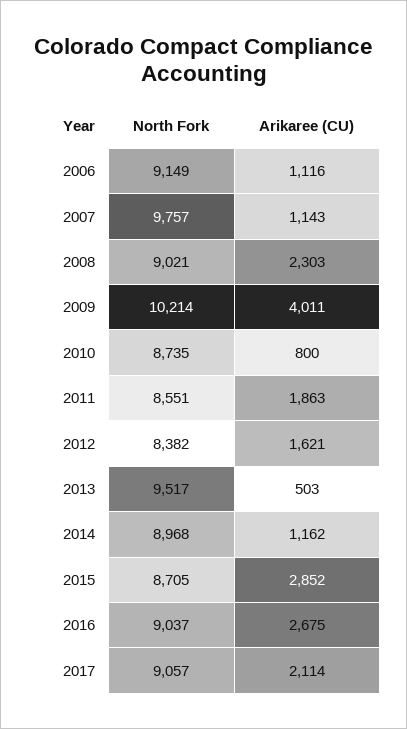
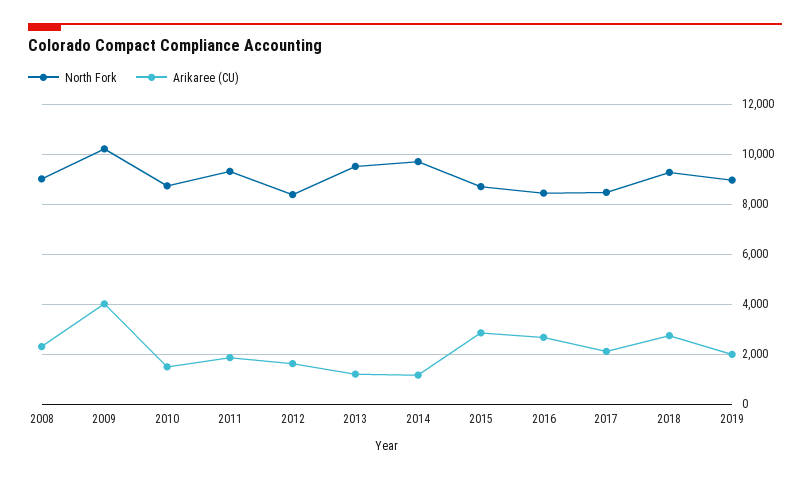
North Fork, 2006: 9149 -> none
Arikaree (CU), 2006: 1116 -> none
North Fork, 2007: 9757 -> none
Arikaree (CU), 2007: 1143 -> none
Arikaree (CU), 2010: 800 -> 1500
North Fork, 2011: 8551 -> 9250
Arikaree (CU), 2013: 503 -> 1250
North Fork, 2014: 8968 -> 9750
North Fork, 2016: 9037 -> 8500
North Fork, 2017: 9057 -> 8500
North Fork, 2018: none -> 9250
Arikaree (CU), 2018: none -> 2750
North Fork, 2019: none -> 9000
Arikaree (CU), 2019: none -> 2000

